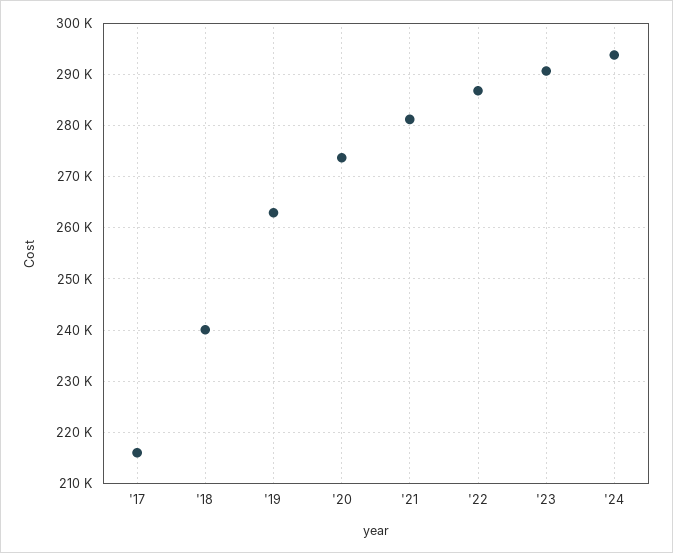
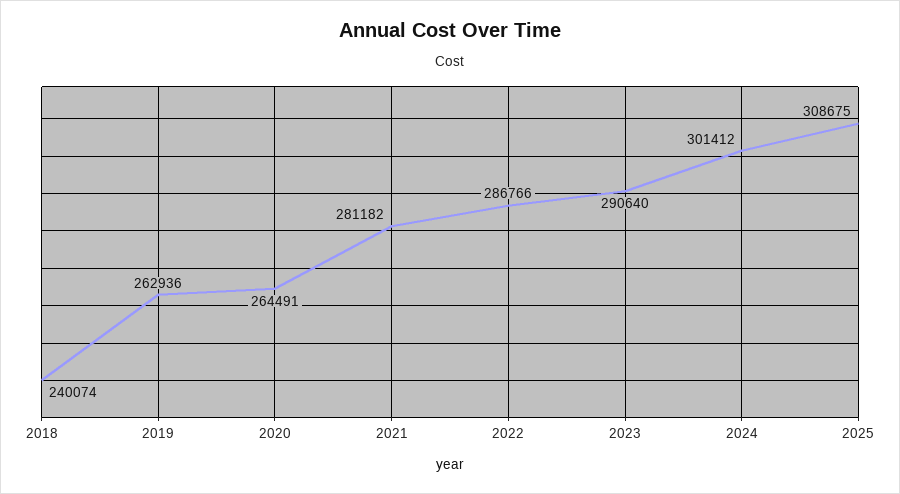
'17: 216000 -> none
'20: 274000 -> 264491
'24: 294000 -> 301412
2025: none -> 308675

